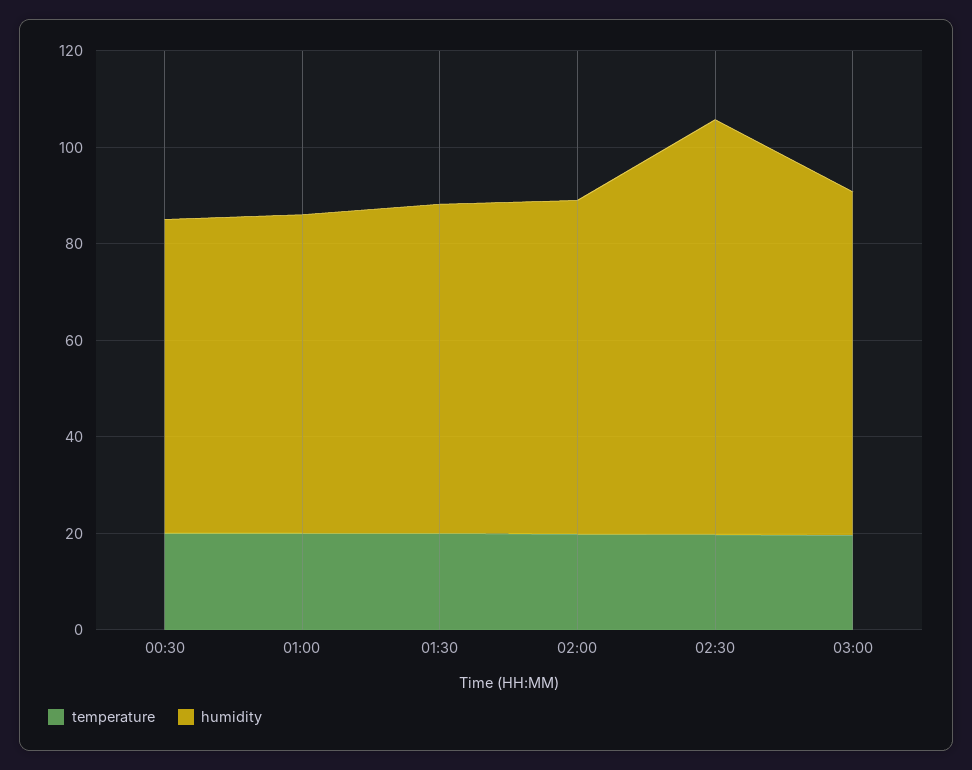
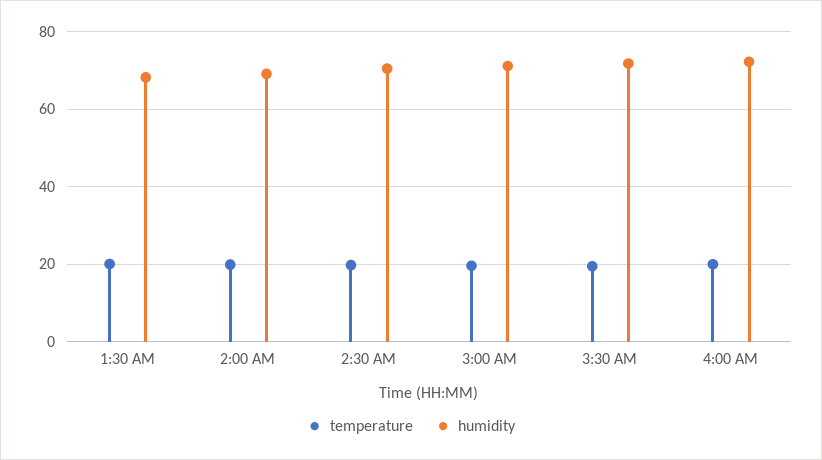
temperature, 00:30: 20 -> none
humidity, 00:30: 65 -> none
temperature, 01:00: 20 -> none
humidity, 01:00: 65 -> none
humidity, 02:30: 85 -> 70
temperature, 3:30 AM: none -> 20
humidity, 3:30 AM: none -> 72
temperature, 4:00 AM: none -> 20
humidity, 4:00 AM: none -> 72

